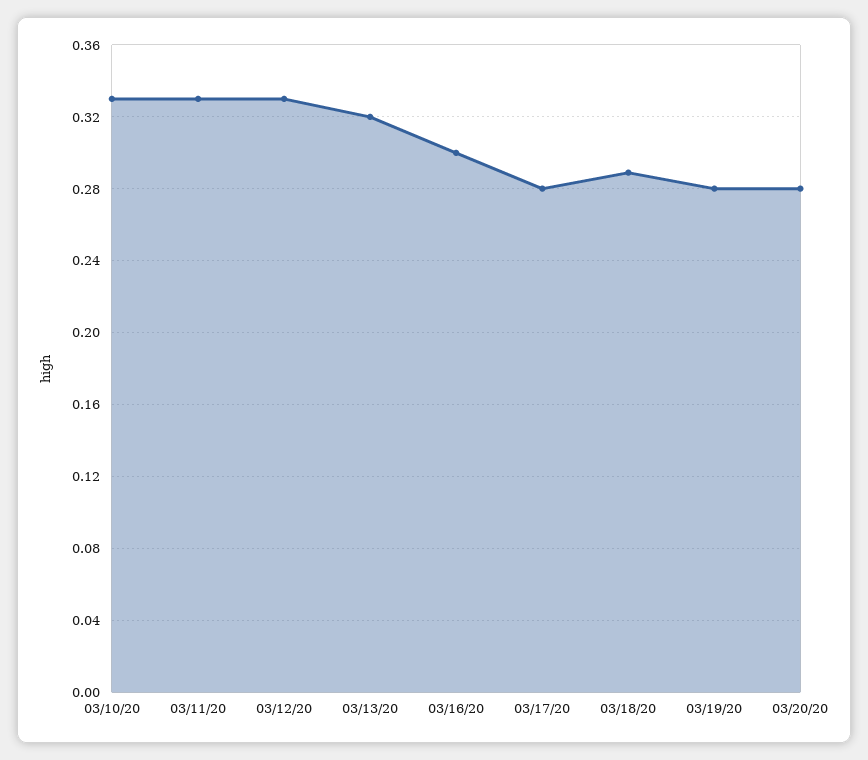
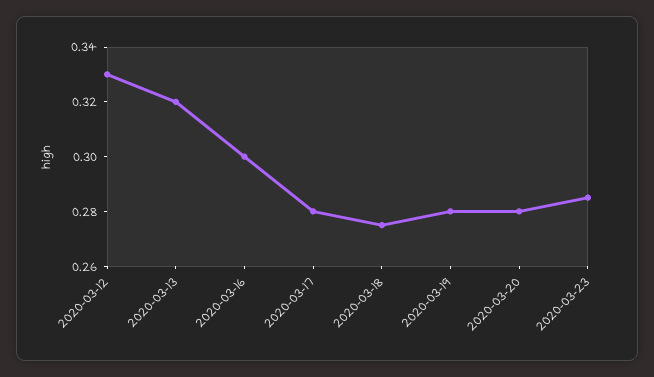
03/10/20: 0.33 -> none
03/11/20: 0.33 -> none
03/18/20: 0.29 -> 0.275
2020-03-23: none -> 0.285

